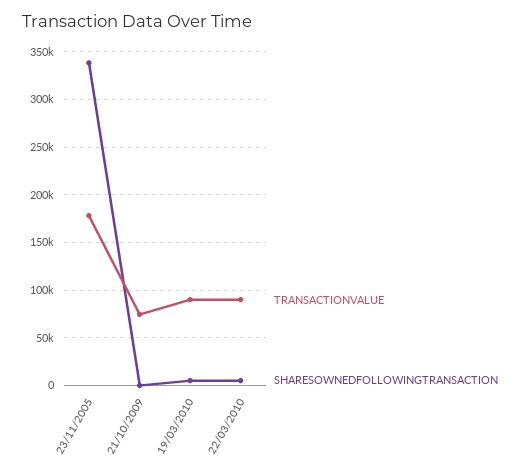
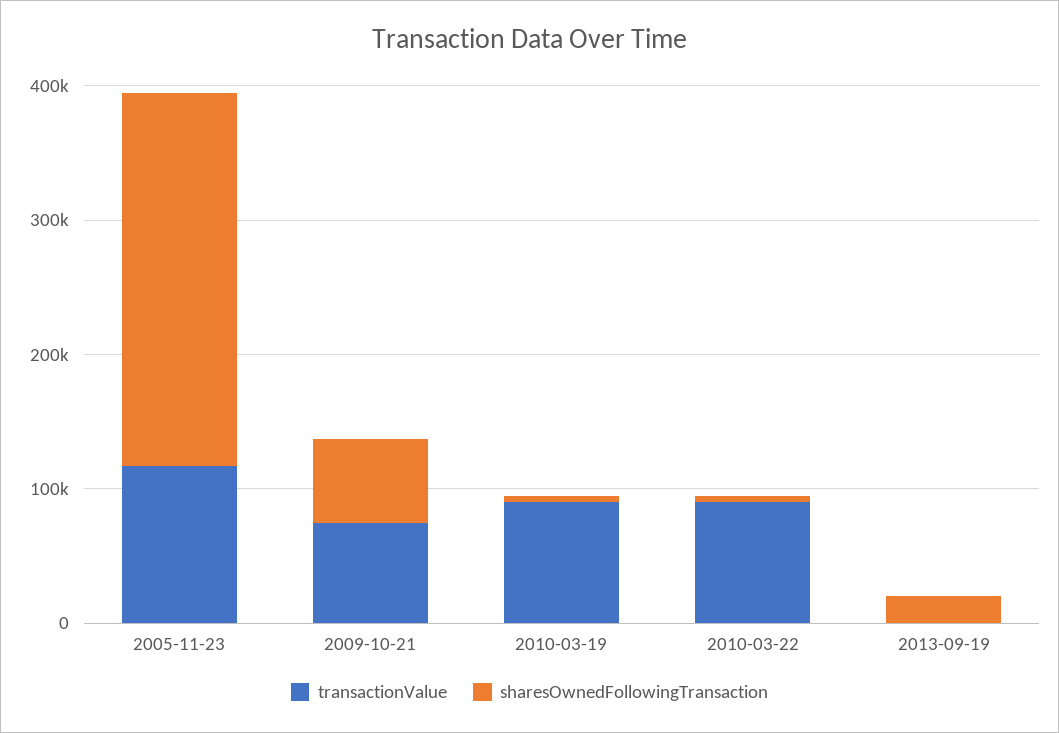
TRANSACTIONVALUE, 23/11/2005: 180000 -> 120000
SHARESOWNEDFOLLOWINGTRANSACTION, 23/11/2005: 340000 -> 280000
SHARESOWNEDFOLLOWINGTRANSACTION, 21/10/2009: 0 -> 60000
TRANSACTIONVALUE, 2013-09-19: none -> 0
SHARESOWNEDFOLLOWINGTRANSACTION, 2013-09-19: none -> 20000

